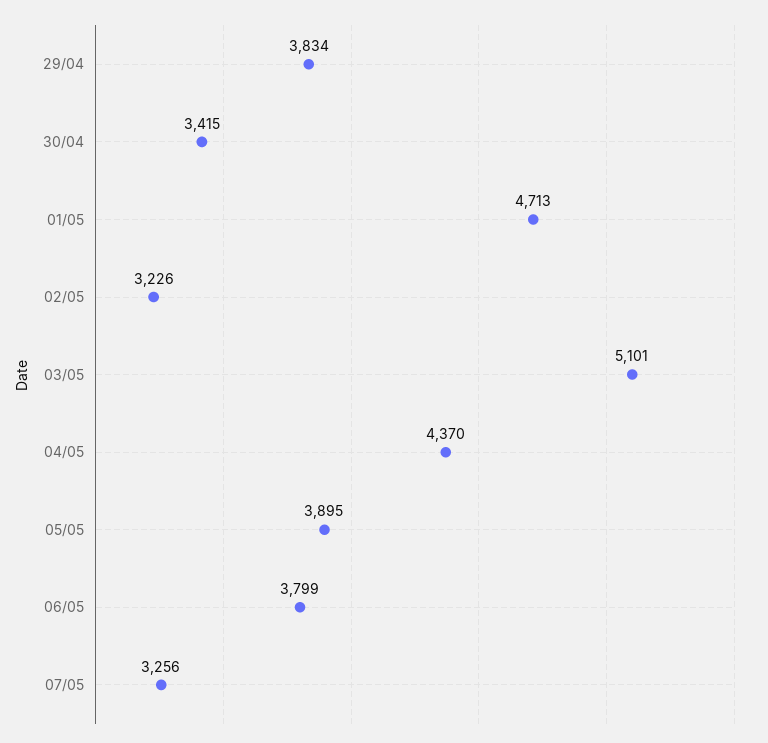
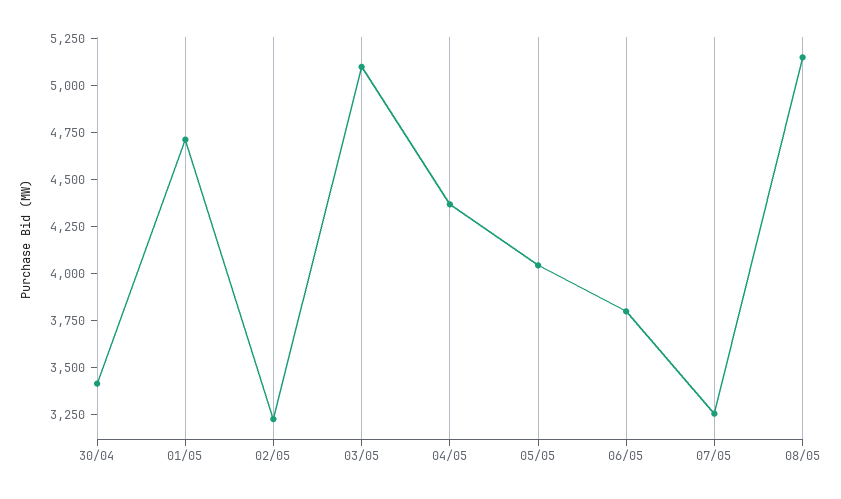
29/04: 3834 -> none
05/05: 3895 -> 4050
08/05: none -> 5150

